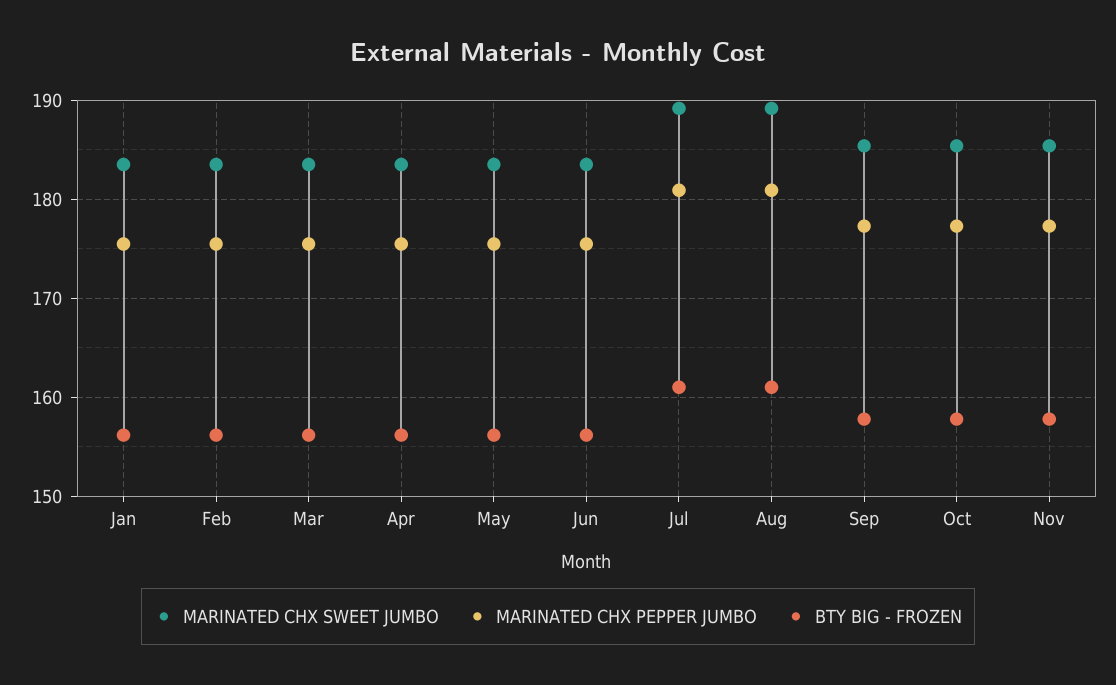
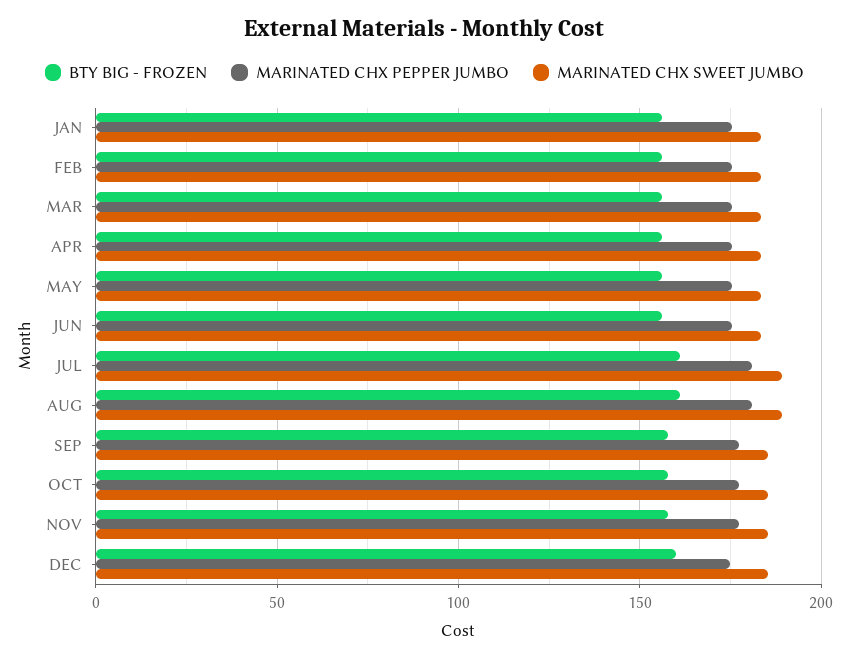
BTY BIG - FROZEN, DEC: none -> 160
MARINATED CHX PEPPER JUMBO, DEC: none -> 175
MARINATED CHX SWEET JUMBO, DEC: none -> 185

